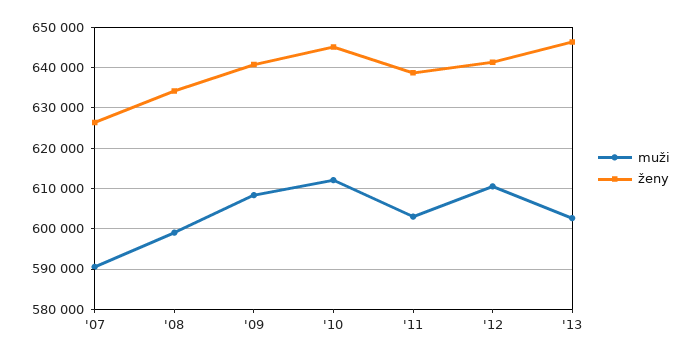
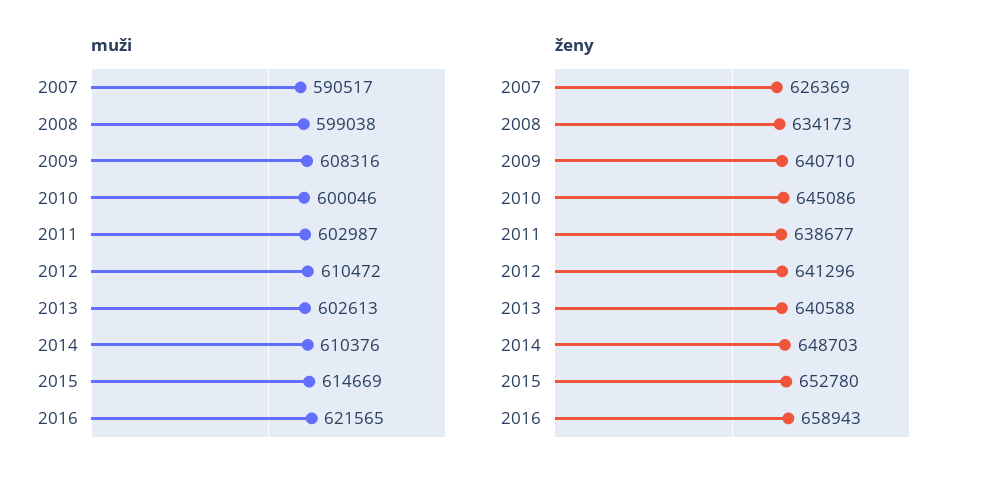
muži, '10: 612000 -> 600046
ženy, '13: 646000 -> 640588
muži, 2014: none -> 610376
muži, 2015: none -> 614669
muži, 2016: none -> 621565
ženy, 2014: none -> 648703
ženy, 2015: none -> 652780
ženy, 2016: none -> 658943

